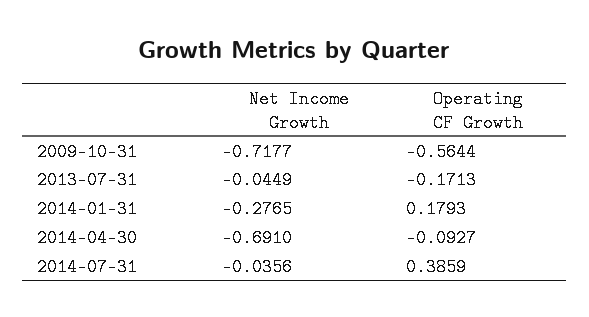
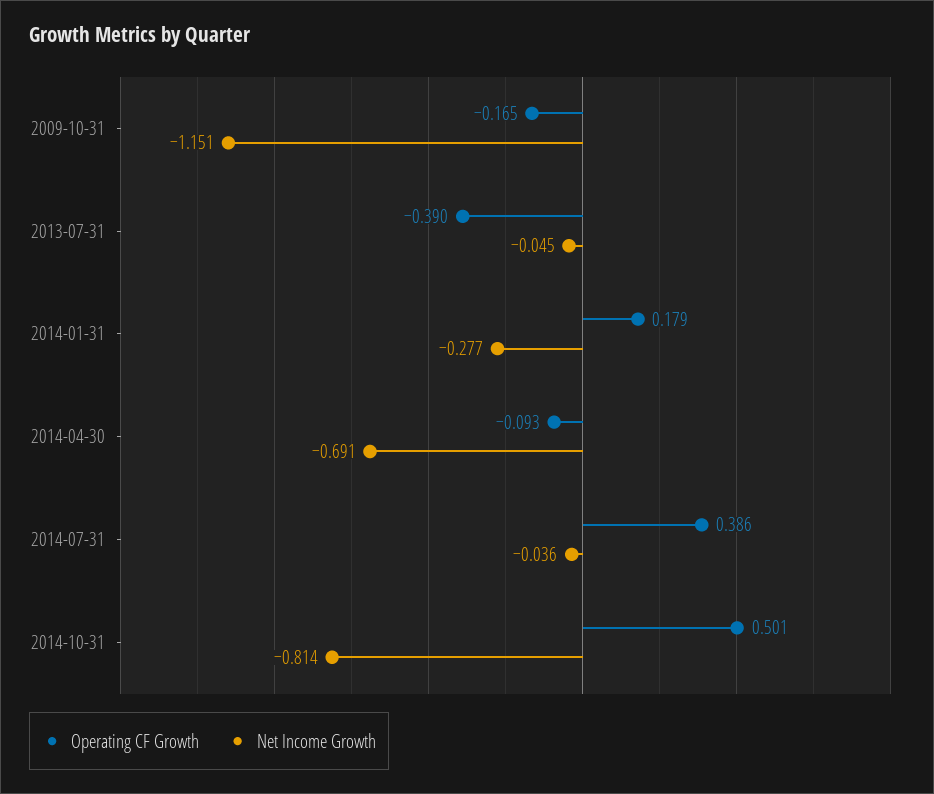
Net Income Growth, 2009-10-31: -0.7177 -> -1.151
Operating CF Growth, 2009-10-31: -0.5644 -> -0.165
Operating CF Growth, 2013-07-31: -0.1713 -> -0.39
Operating CF Growth, 2014-10-31: none -> 0.501
Net Income Growth, 2014-10-31: none -> -0.814

